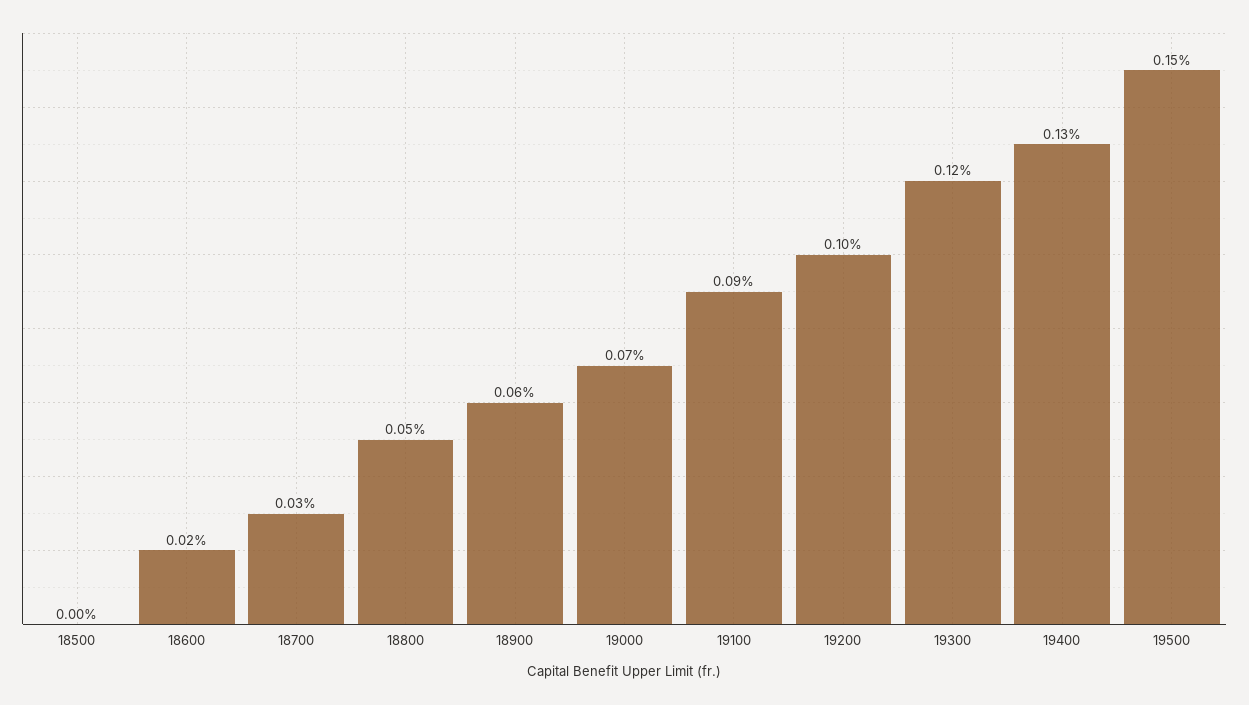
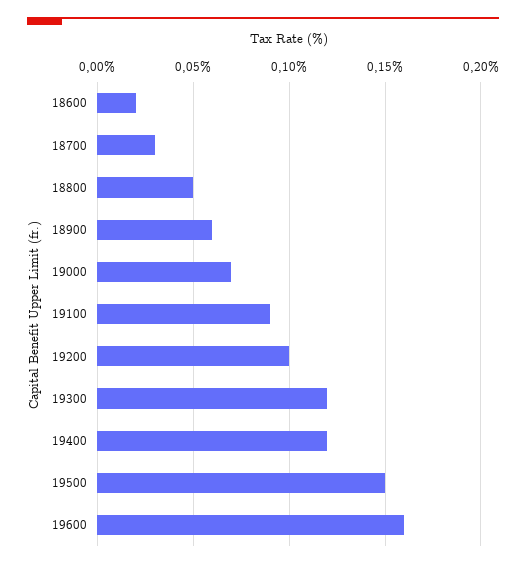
18500: 0 -> none
19400: 0.13 -> 0.12
19600: none -> 0.16

